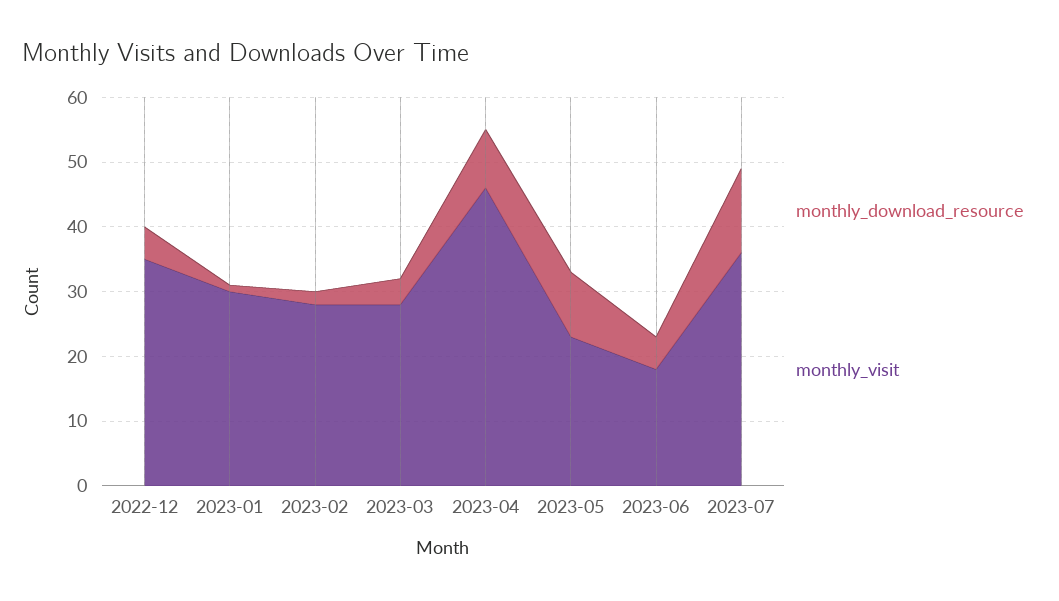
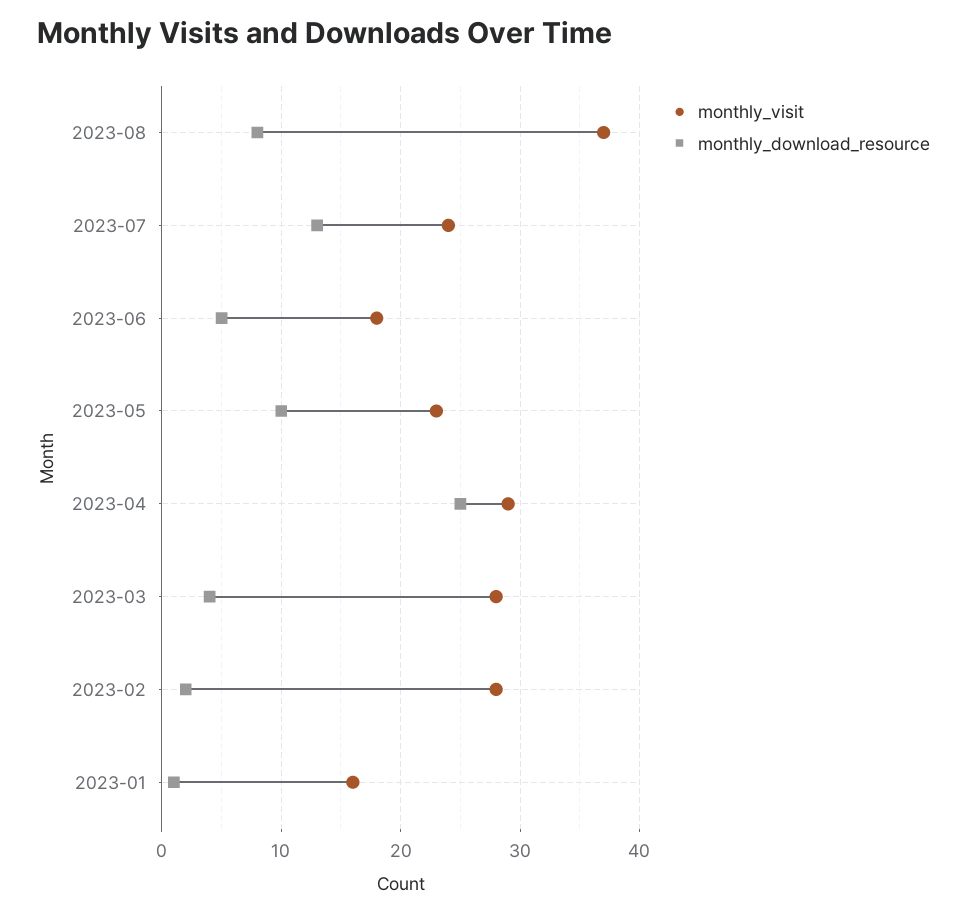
monthly_download_resource, 2022-12: 5 -> none
monthly_visit, 2022-12: 35 -> none
monthly_visit, 2023-01: 30 -> 16
monthly_download_resource, 2023-04: 10 -> 25
monthly_visit, 2023-04: 45 -> 29
monthly_visit, 2023-07: 35 -> 24
monthly_visit, 2023-08: none -> 37
monthly_download_resource, 2023-08: none -> 8

